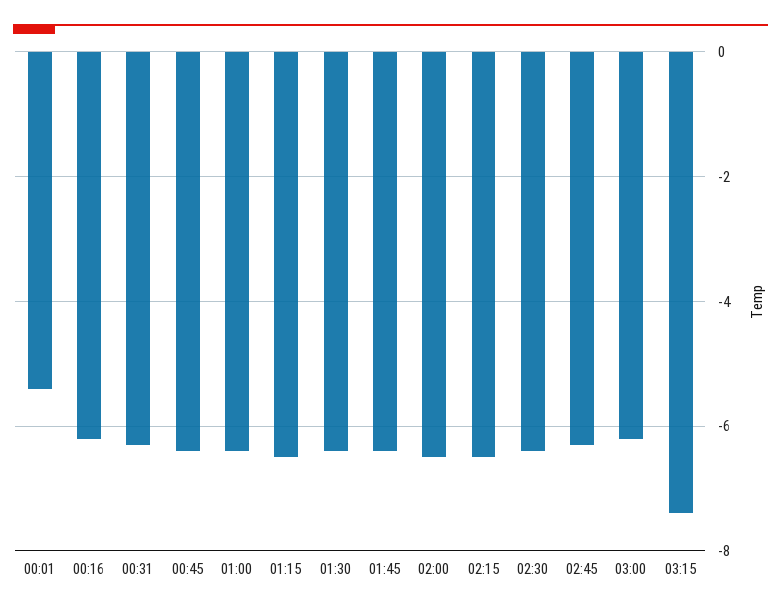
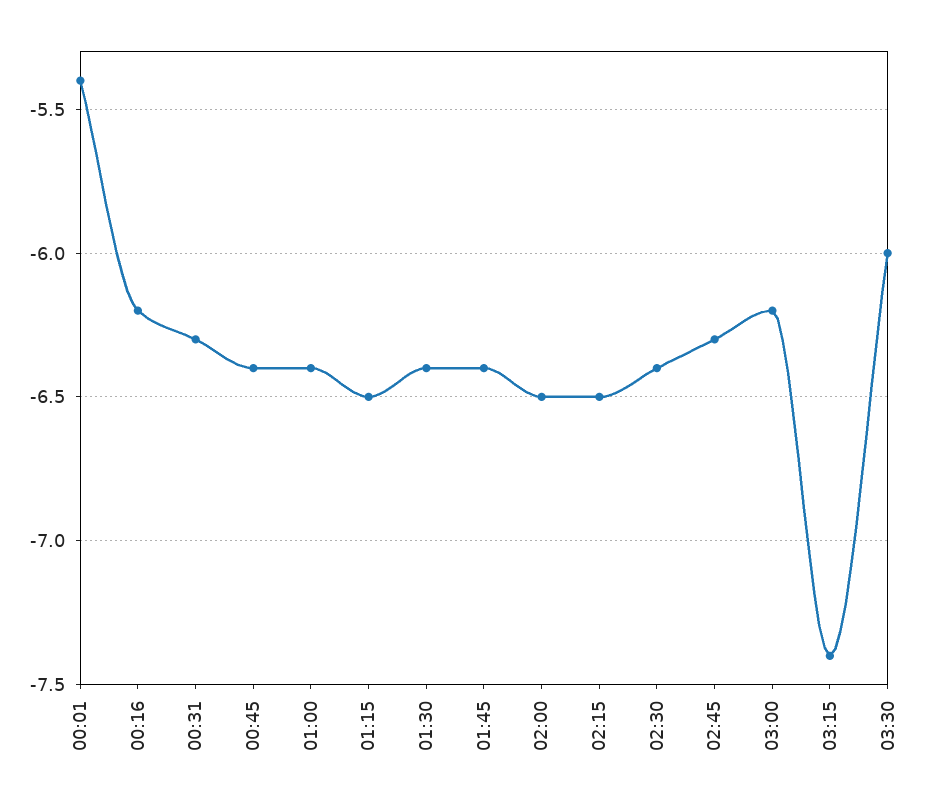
03:30: none -> -6

